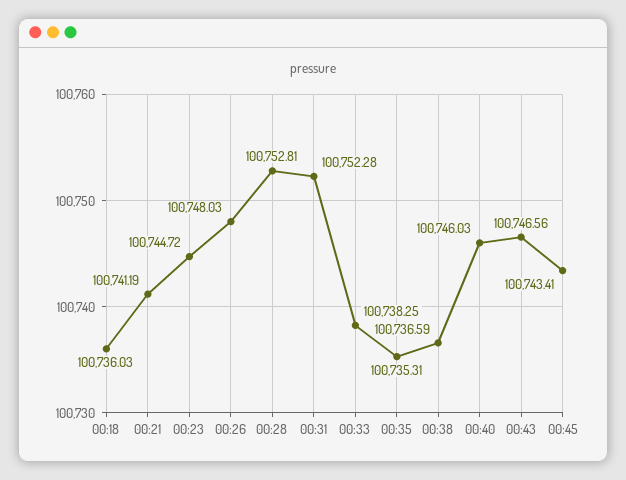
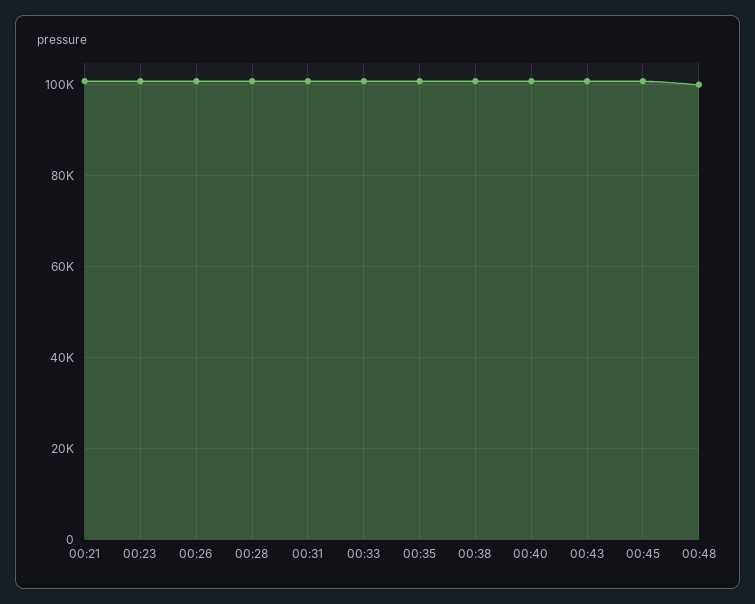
00:18: 100736.03 -> none
00:48: none -> 100000

